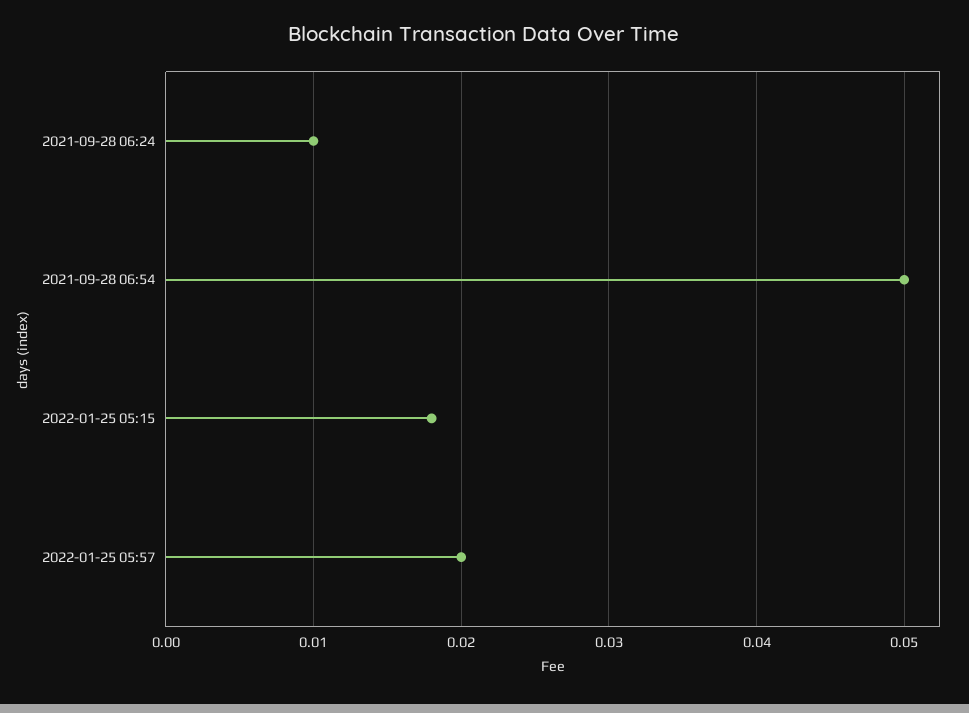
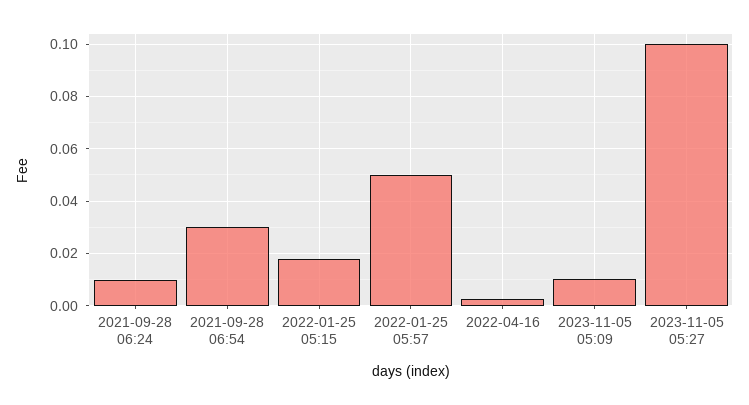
2021-09-28 06:54: 0.05 -> 0.03
2022-01-25 05:57: 0.02 -> 0.05
2022-04-16: none -> 0.0025
2023-11-05 05:09: none -> 0.01
2023-11-05 05:27: none -> 0.1

